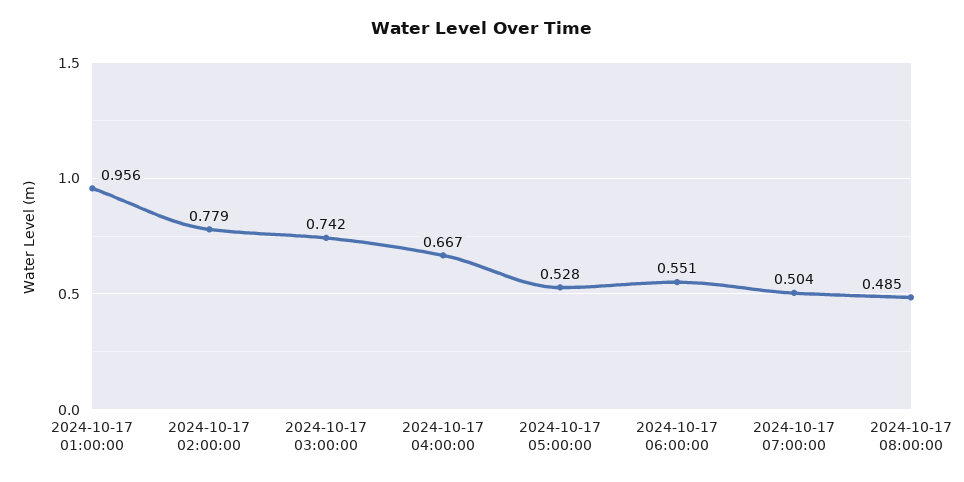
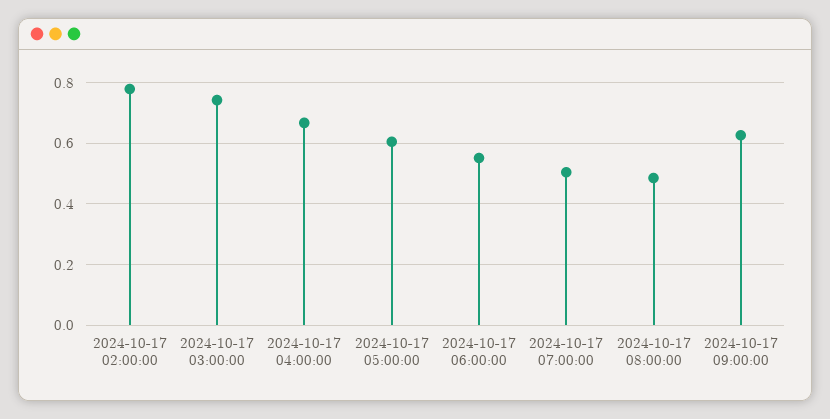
2024-10-17 01:00:00: 0.956 -> none
2024-10-17 05:00:00: 0.528 -> 0.6
2024-10-17 09:00:00: none -> 0.62

